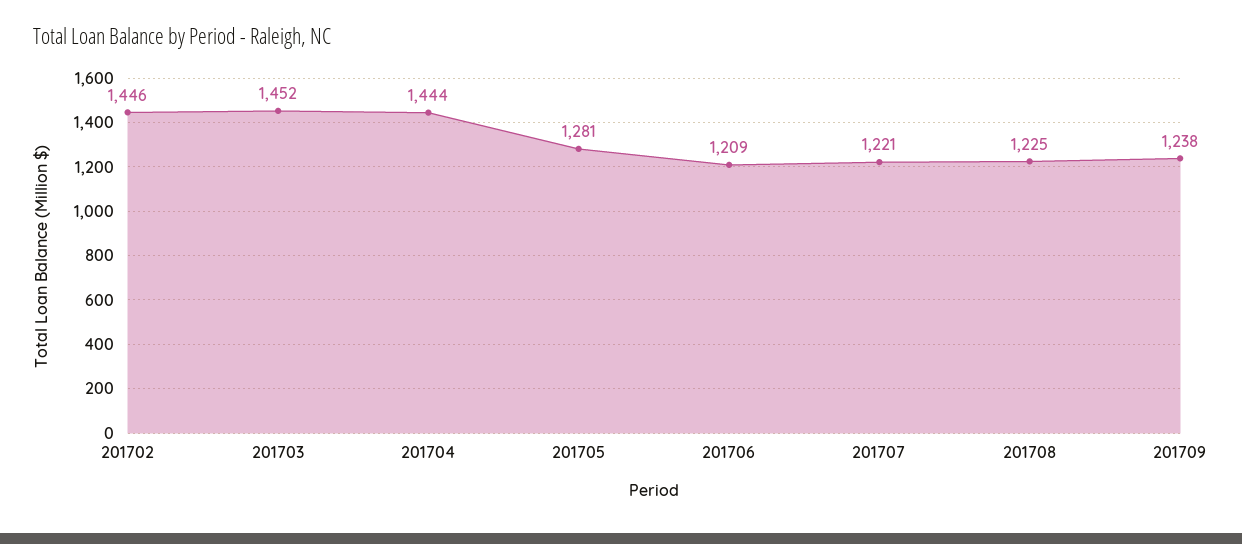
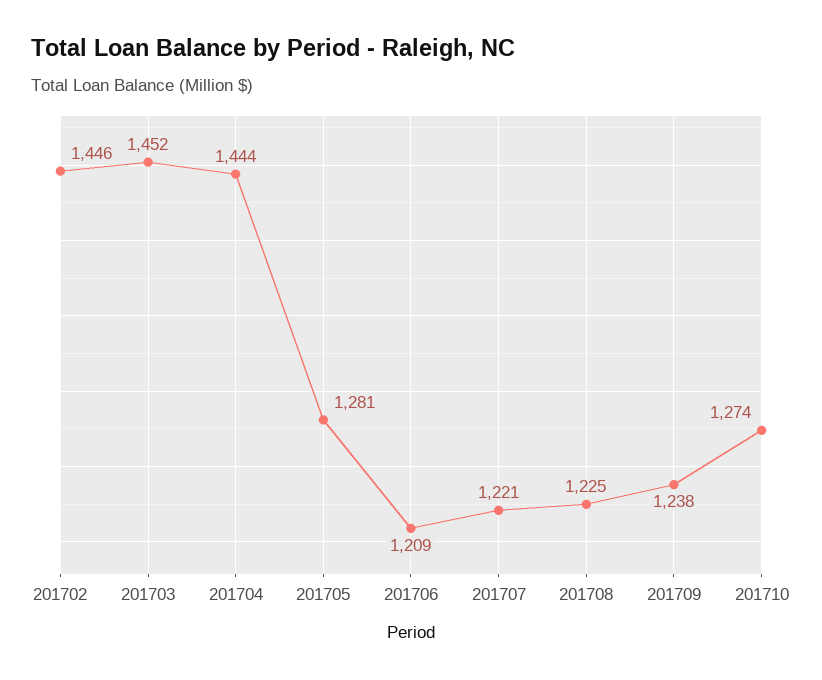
201710: none -> 1274

